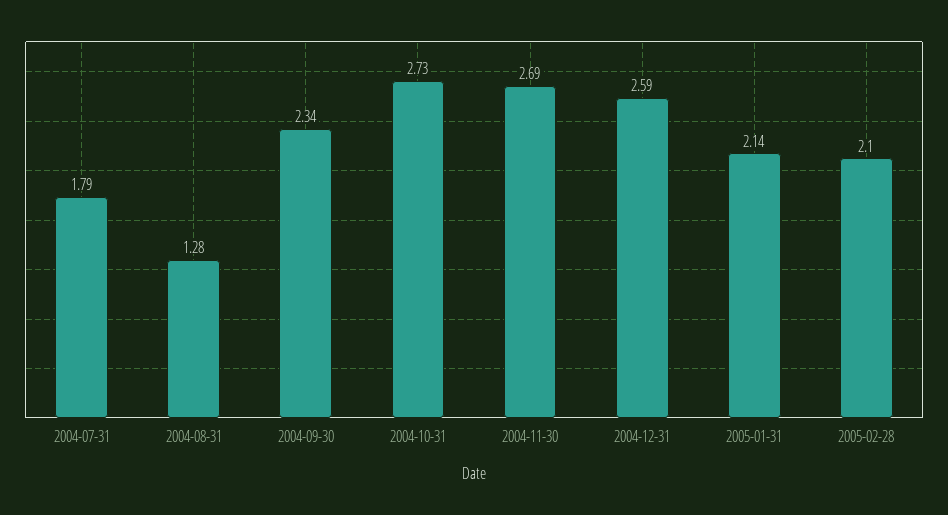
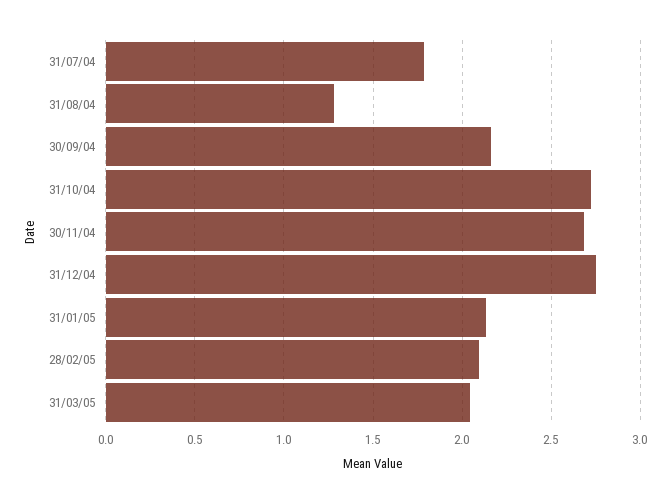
2004-09-30: 2.34 -> 2.15
2004-12-31: 2.59 -> 2.75
31/03/05: none -> 2.05

